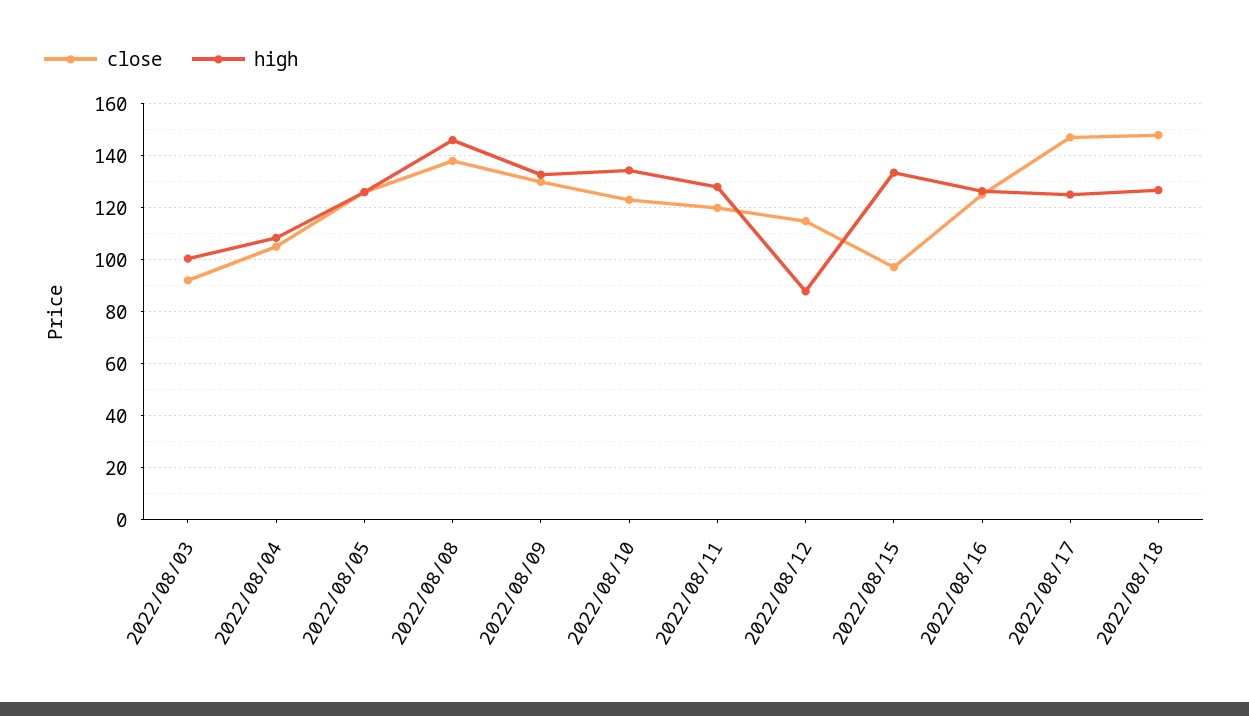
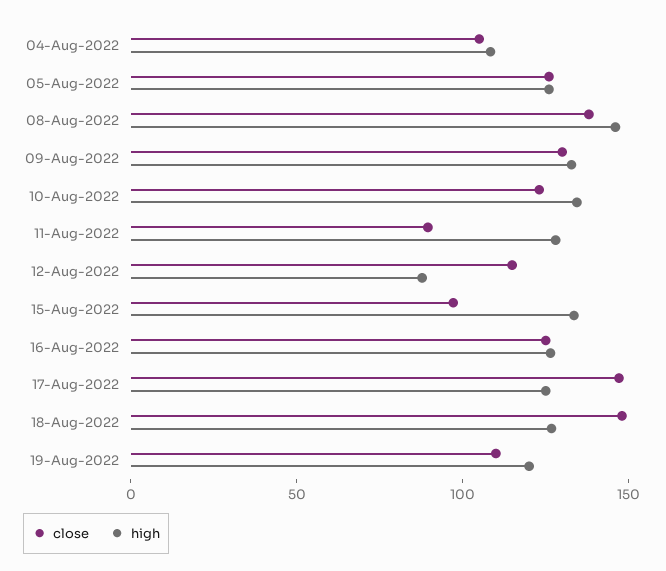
close, 2022/08/03: 92.5 -> none
high, 2022/08/03: 100 -> none
close, 2022/08/11: 120 -> 90
close, 19-Aug-2022: none -> 110
high, 19-Aug-2022: none -> 120

